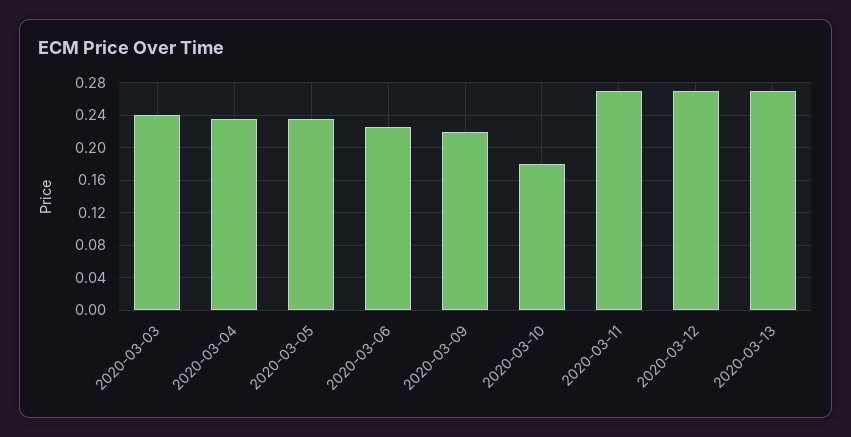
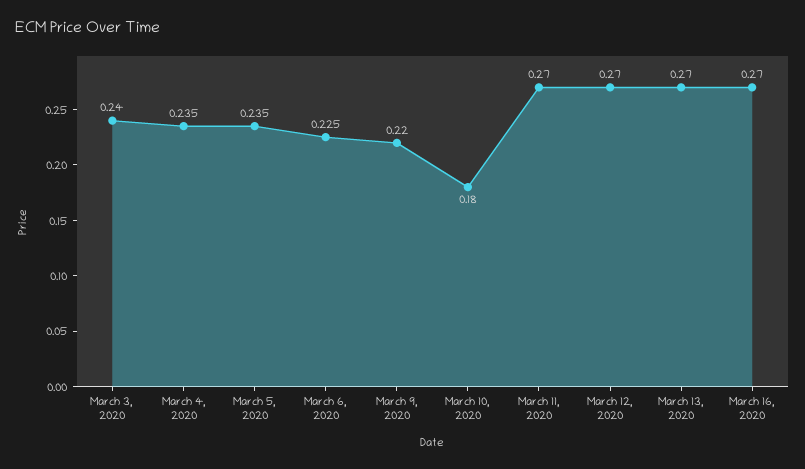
March 16, 2020: none -> 0.27

